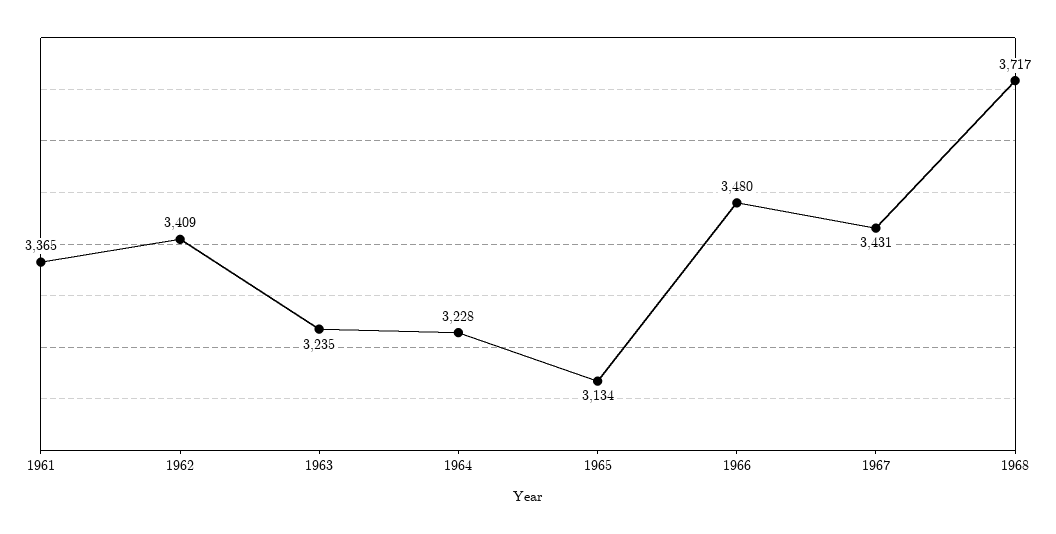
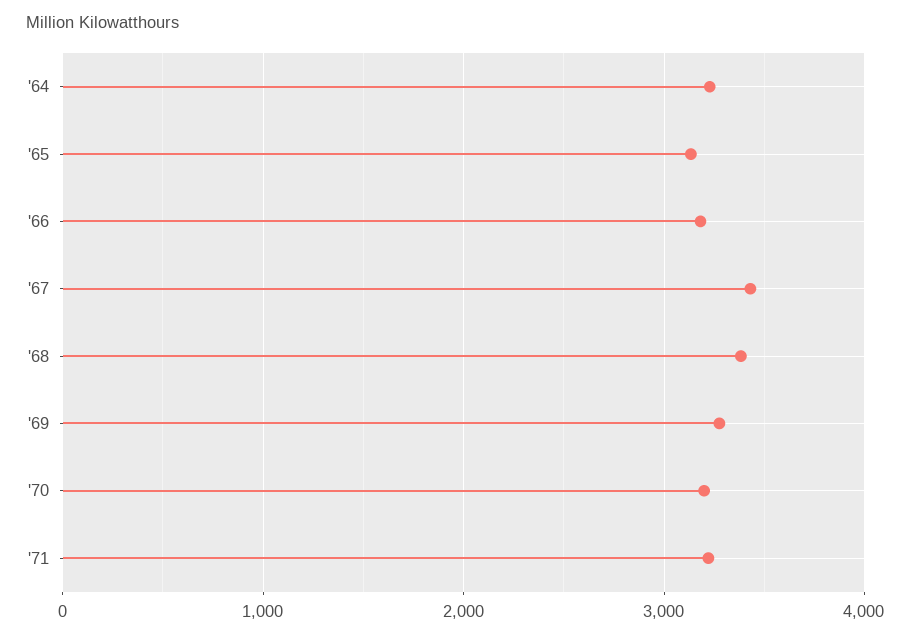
1961: 3365 -> none
1962: 3409 -> none
1963: 3235 -> none
1966: 3480 -> 3200
1968: 3717 -> 3400
'69: none -> 3300
'70: none -> 3200
'71: none -> 3200

